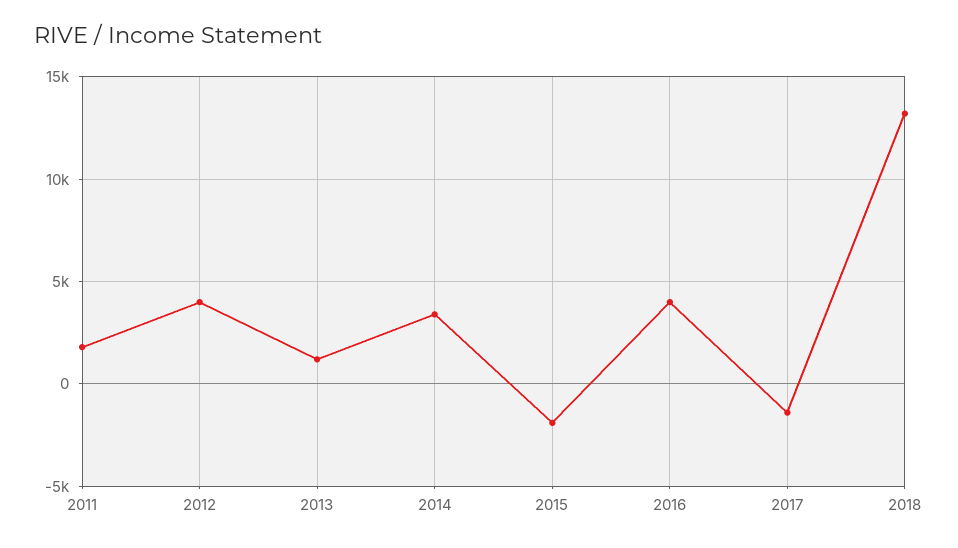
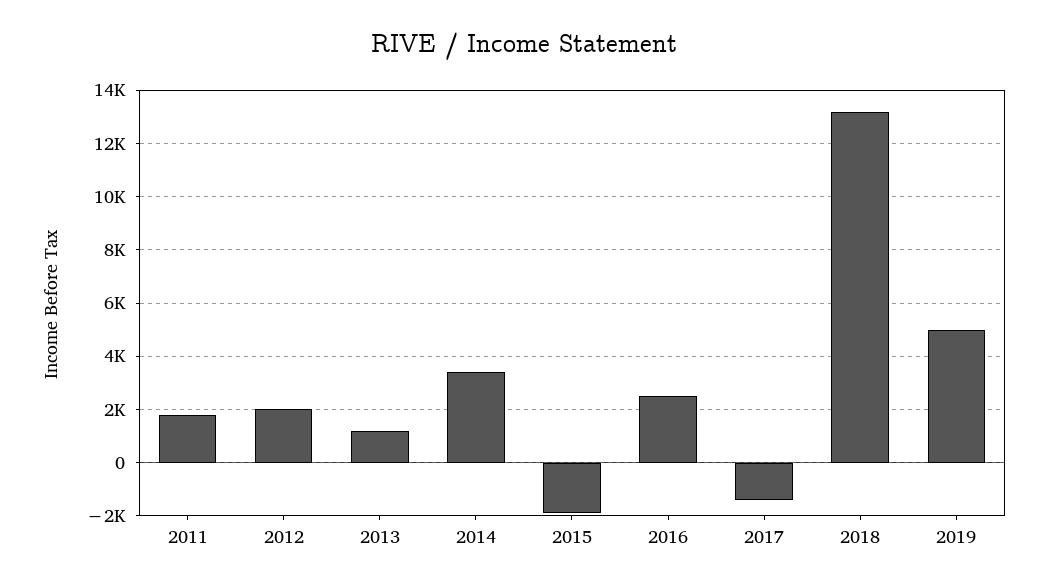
2012: 4000 -> 2000
2016: 4000 -> 2500
2019: none -> 5000

